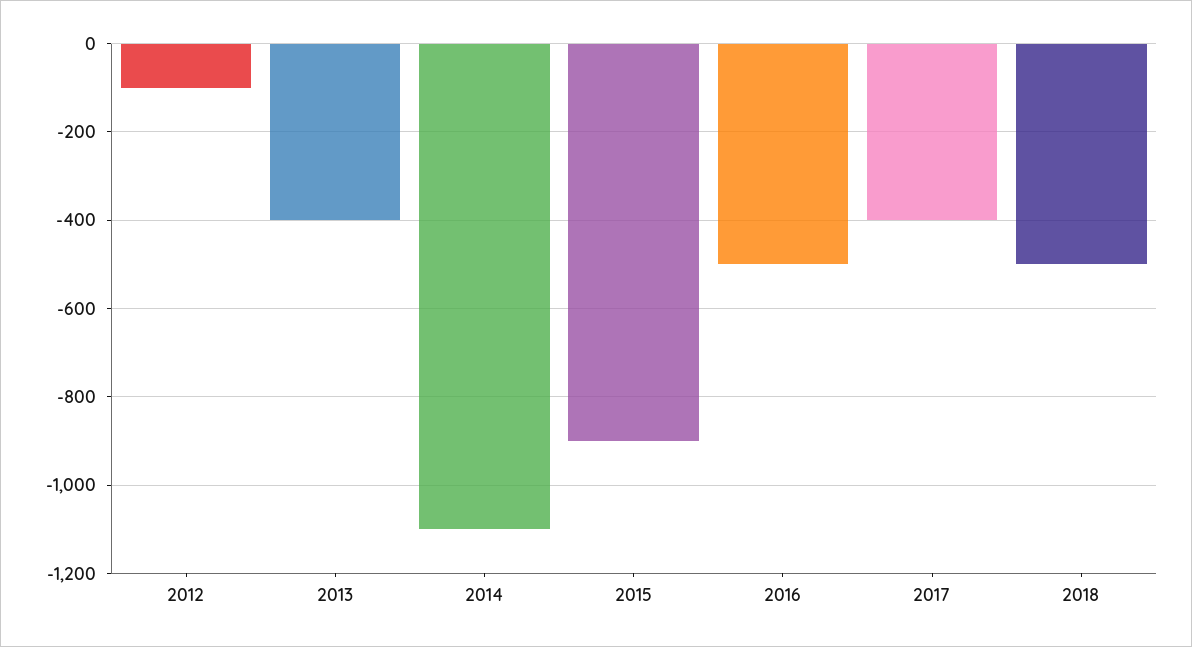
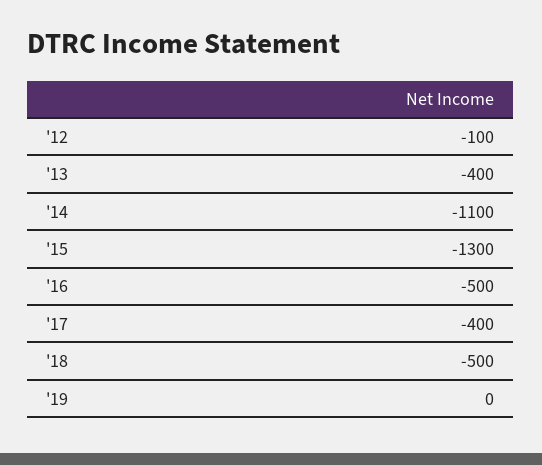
2015: -900 -> -1300
'19: none -> 0

